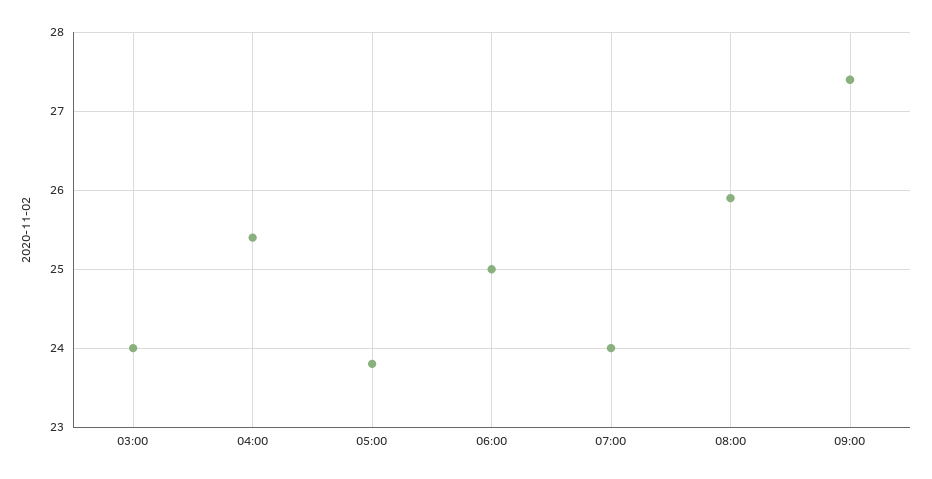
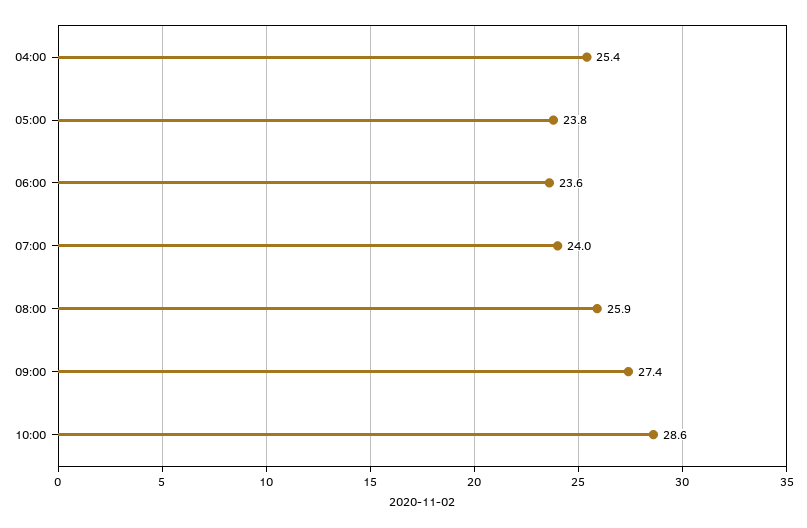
03:00: 24 -> none
06:00: 25 -> 23.6
10:00: none -> 28.6

